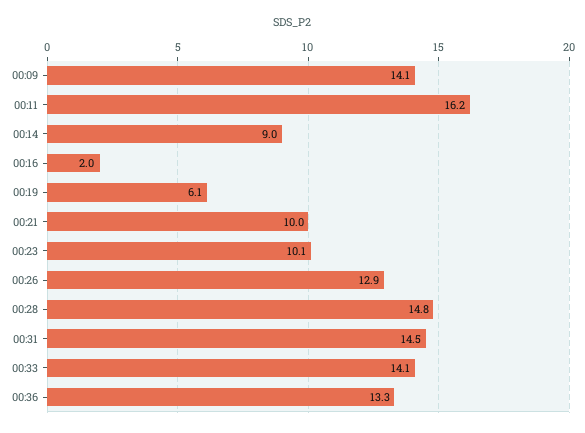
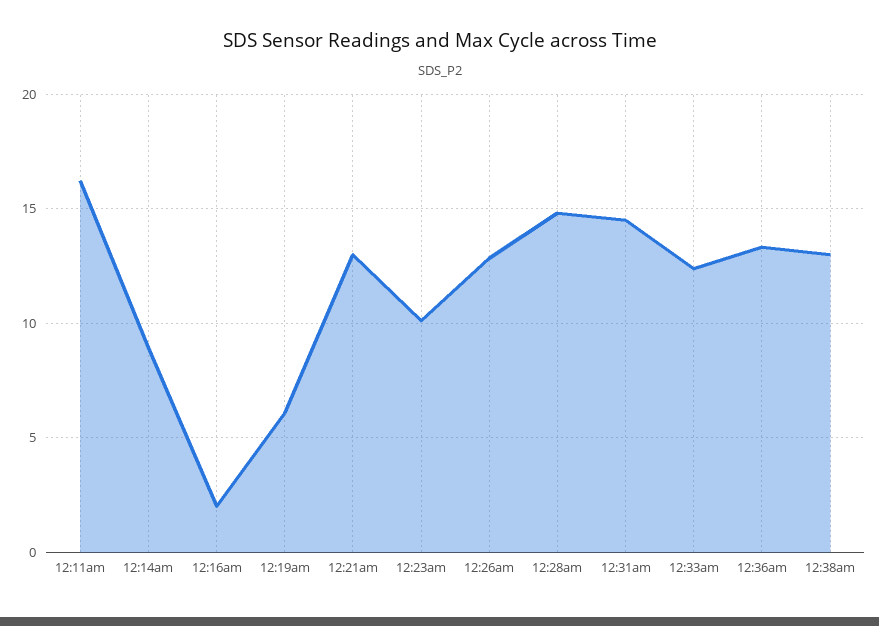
00:09: 14.1 -> none
00:21: 10 -> 13
00:33: 14.1 -> 12.5
12:38am: none -> 13

